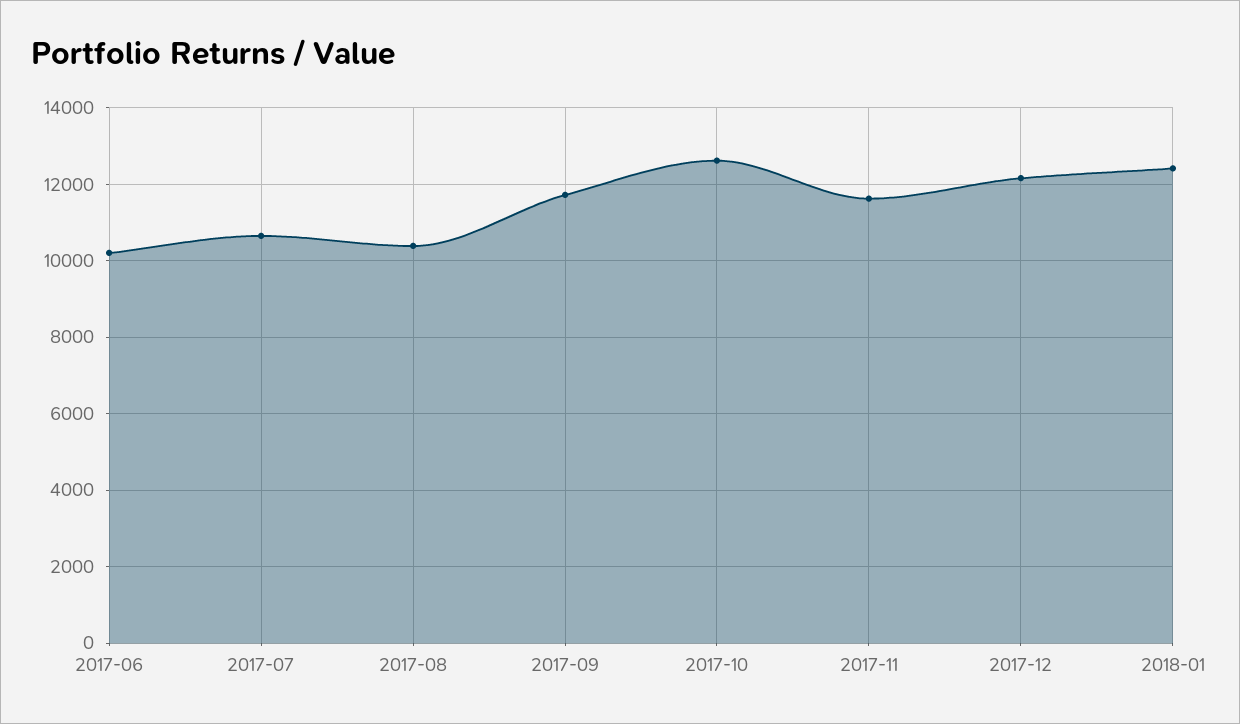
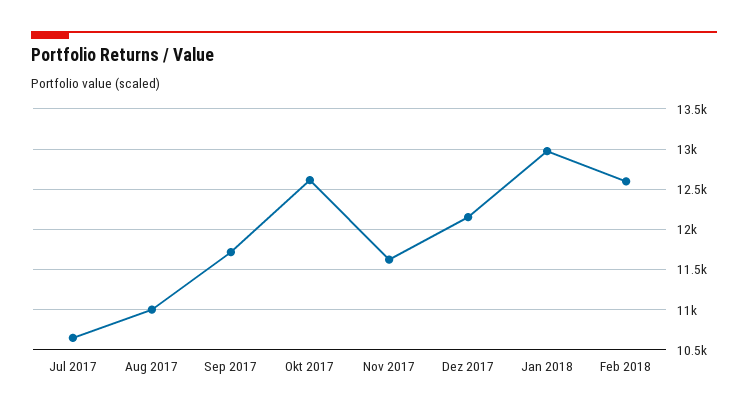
2017-06: 10200 -> none
2017-08: 10400 -> 11000
2018-01: 12400 -> 13000
Feb 2018: none -> 12600

